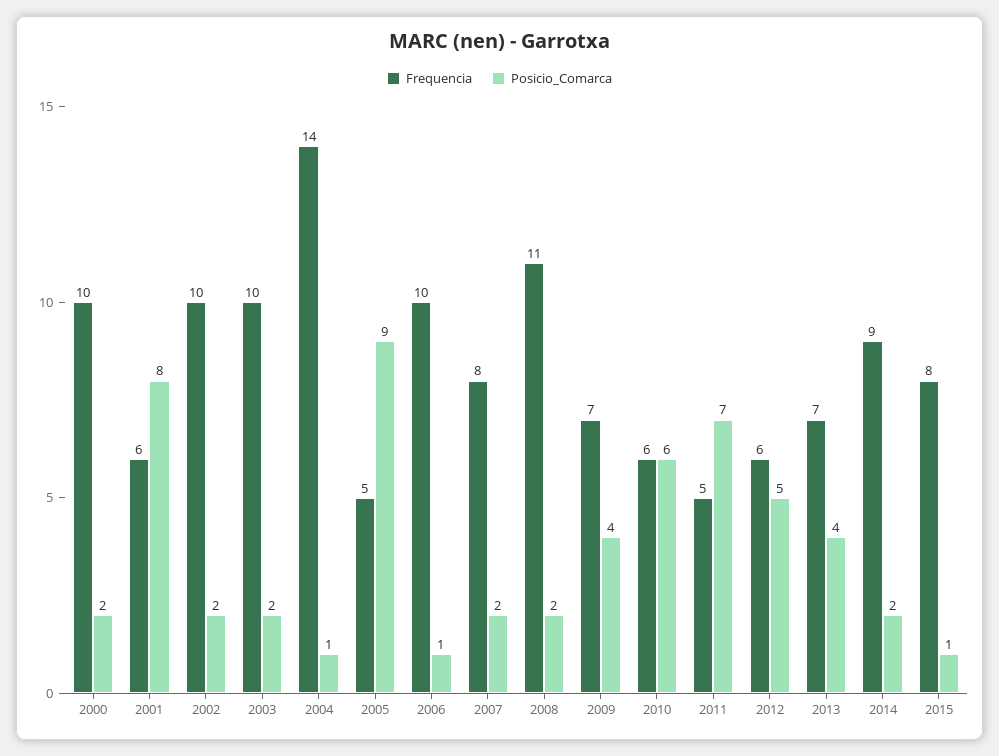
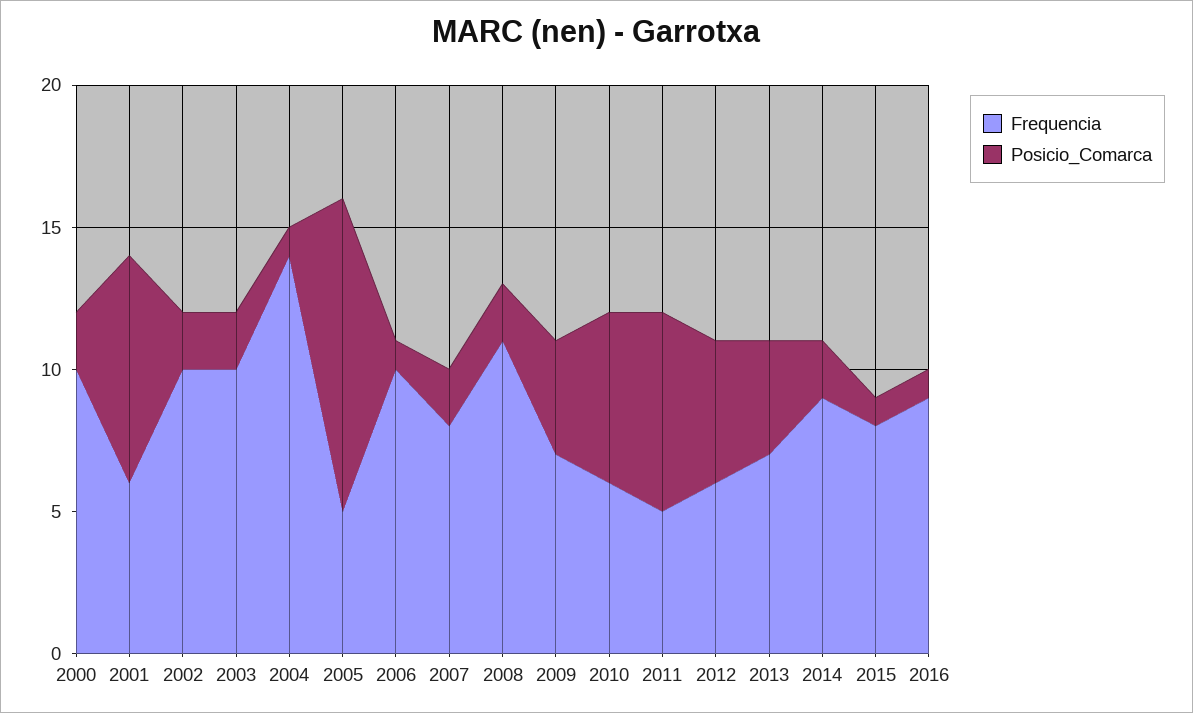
Posicio_Comarca, 2005: 9 -> 11
Frequencia, 2016: none -> 9
Posicio_Comarca, 2016: none -> 1

